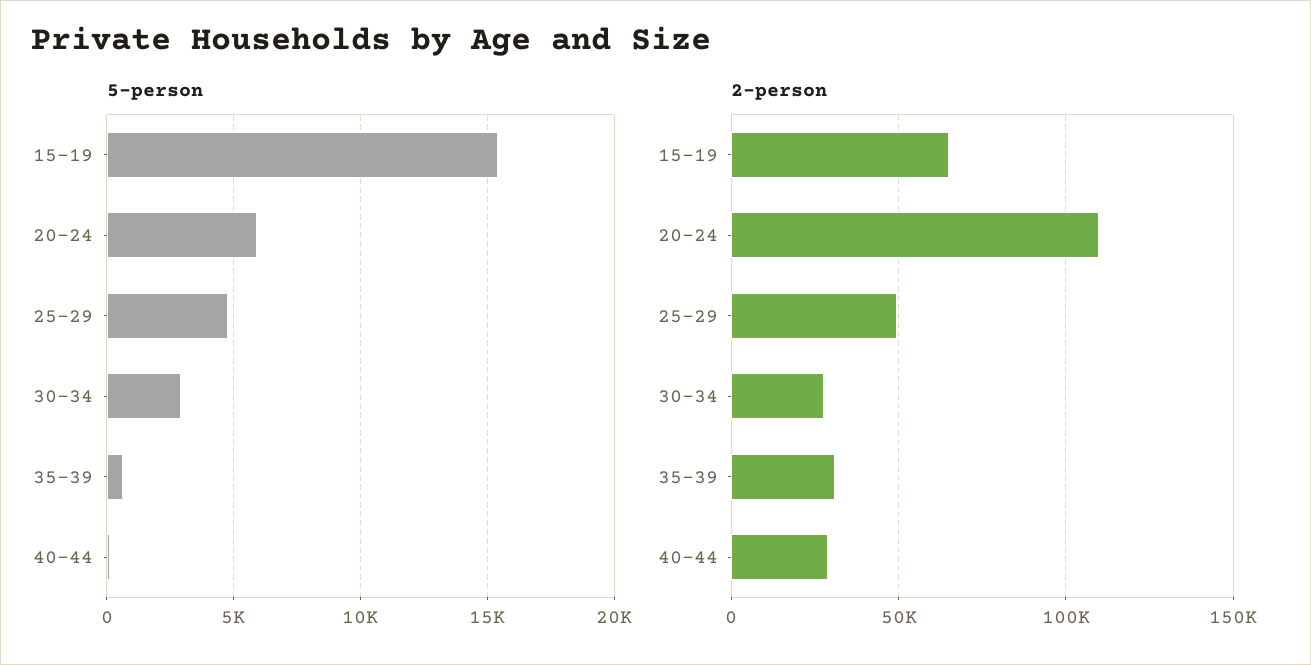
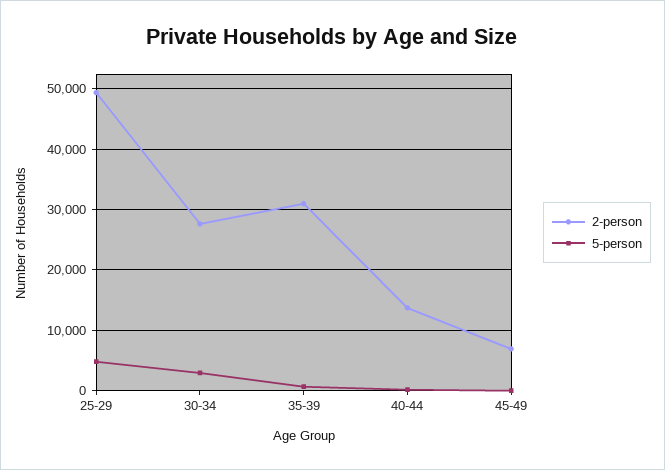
5-person, 15-19: 15500 -> none
5-person, 20-24: 6000 -> none
2-person, 15-19: 65000 -> none
2-person, 20-24: 110000 -> none
2-person, 40-44: 30000 -> 14000
2-person, 45-49: none -> 7000
5-person, 45-49: none -> 0

